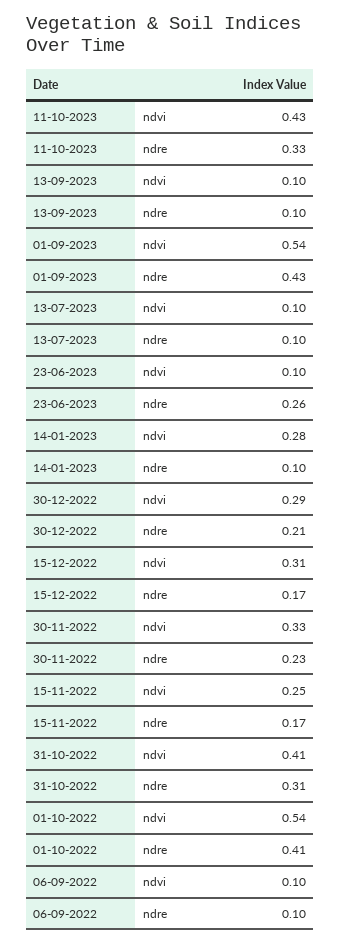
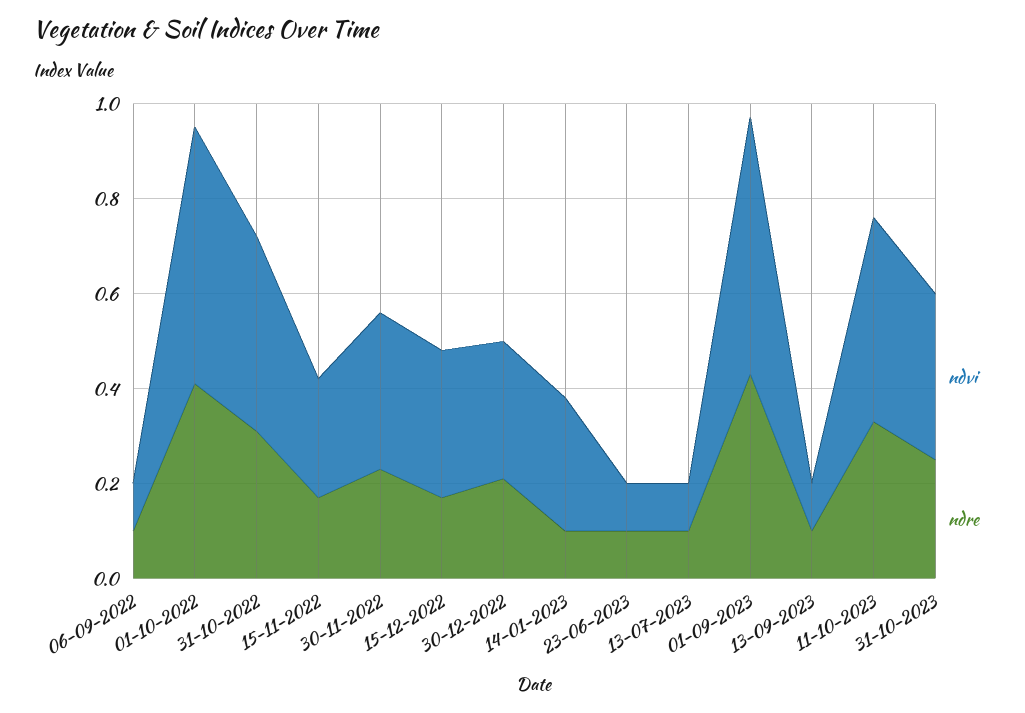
ndre, 23-06-2023: 0.26 -> 0.1
ndvi, 31-10-2023: none -> 0.35
ndre, 31-10-2023: none -> 0.25

